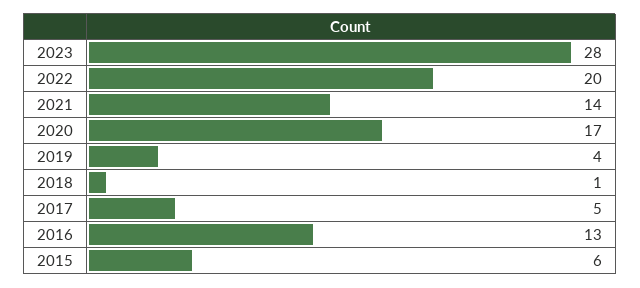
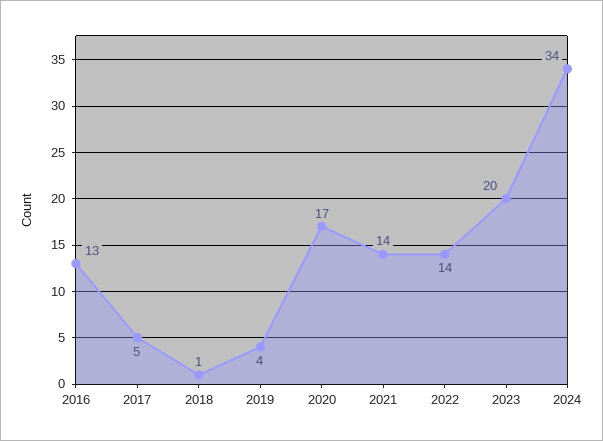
2023: 28 -> 20
2022: 20 -> 14
2015: 6 -> none
2024: none -> 34

